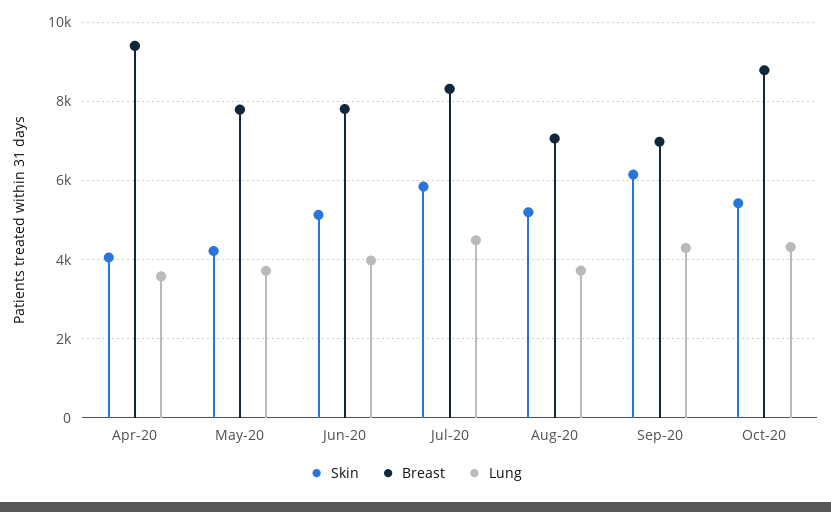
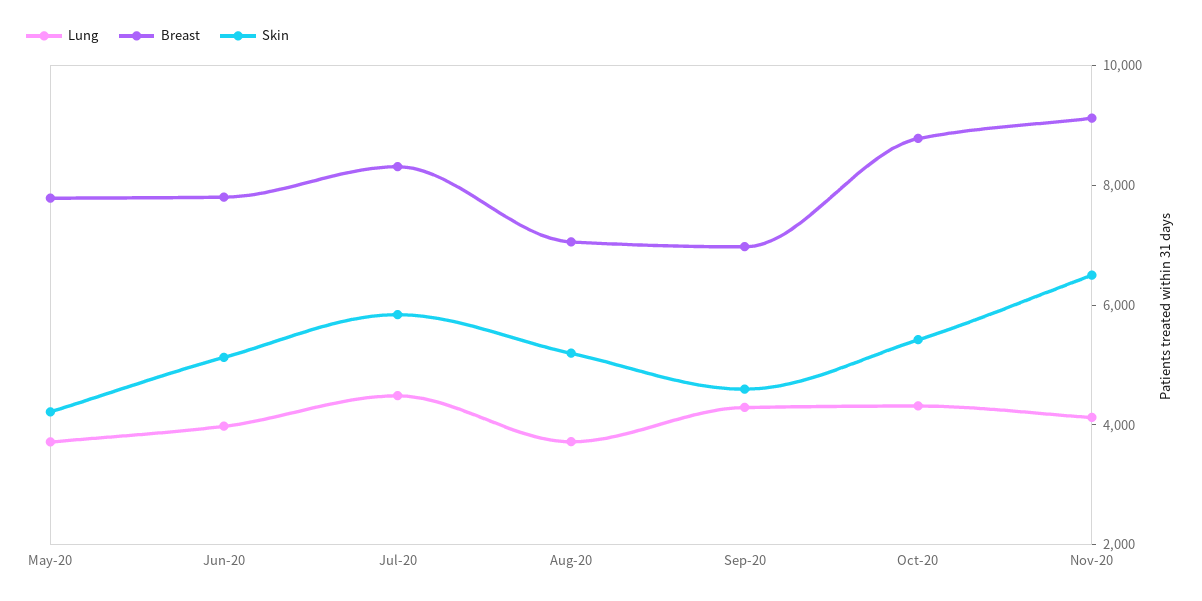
Skin, Apr-20: 4000 -> none
Breast, Apr-20: 9400 -> none
Lung, Apr-20: 3600 -> none
Skin, Sep-20: 6200 -> 4500
Lung, Nov-20: none -> 4000
Breast, Nov-20: none -> 9000
Skin, Nov-20: none -> 6500

